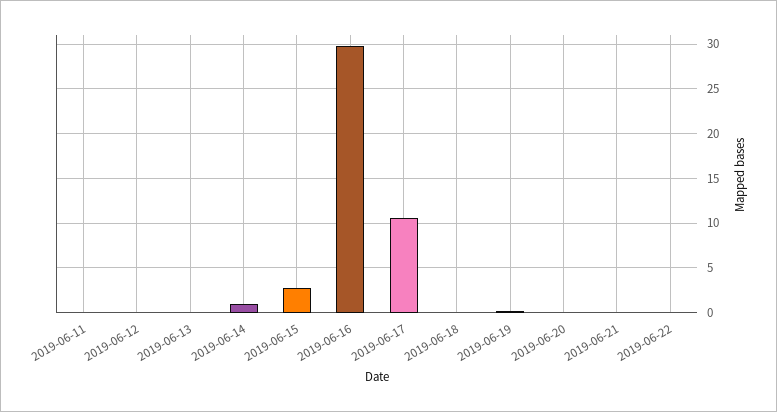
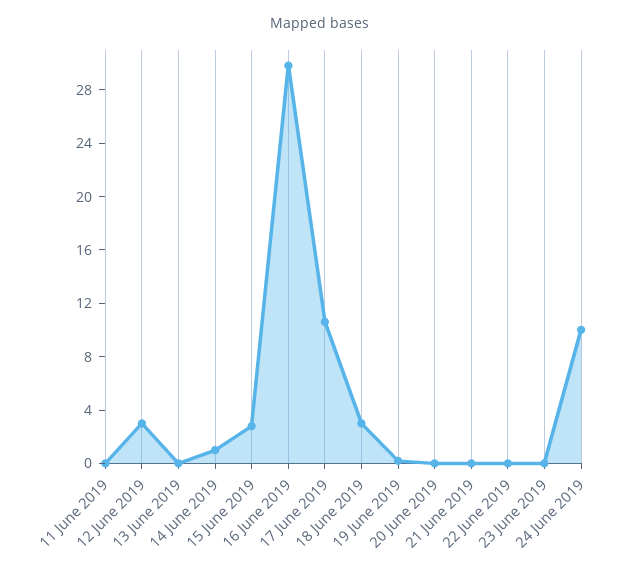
2019-06-12: 0 -> 3
2019-06-18: 0 -> 3
23 June 2019: none -> 0
24 June 2019: none -> 10

